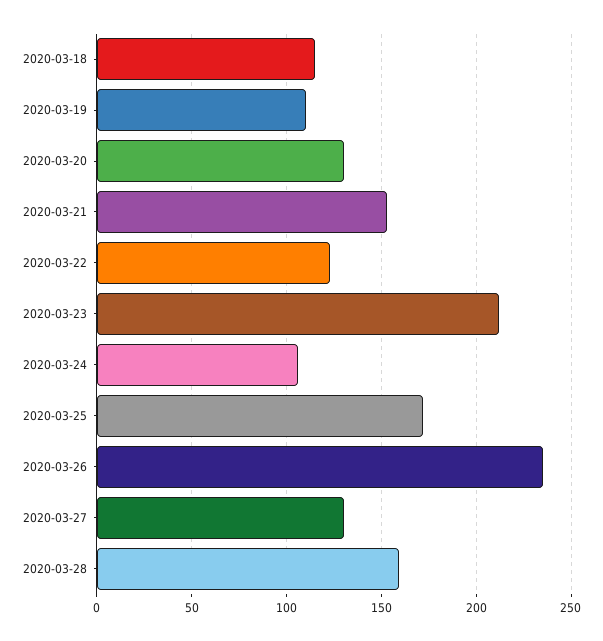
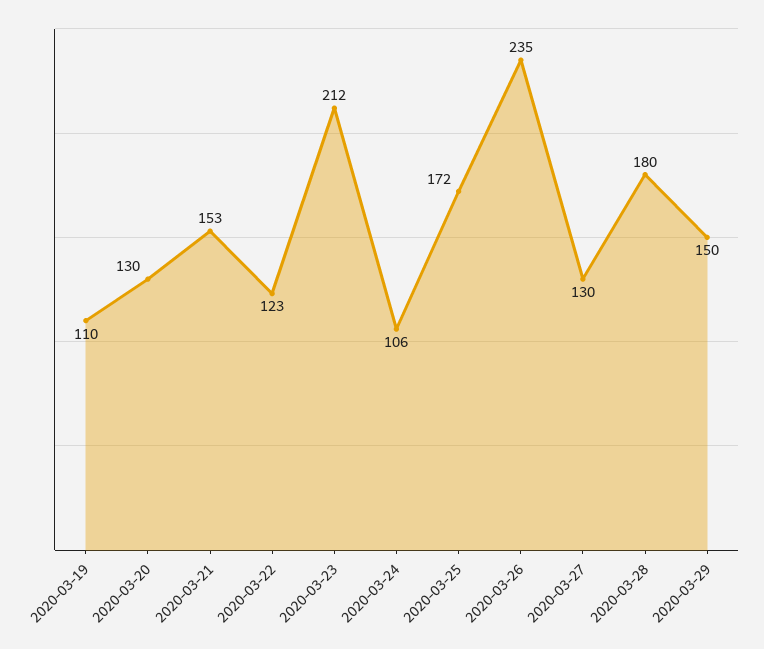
2020-03-18: 115 -> none
2020-03-28: 160 -> 180
2020-03-29: none -> 150

